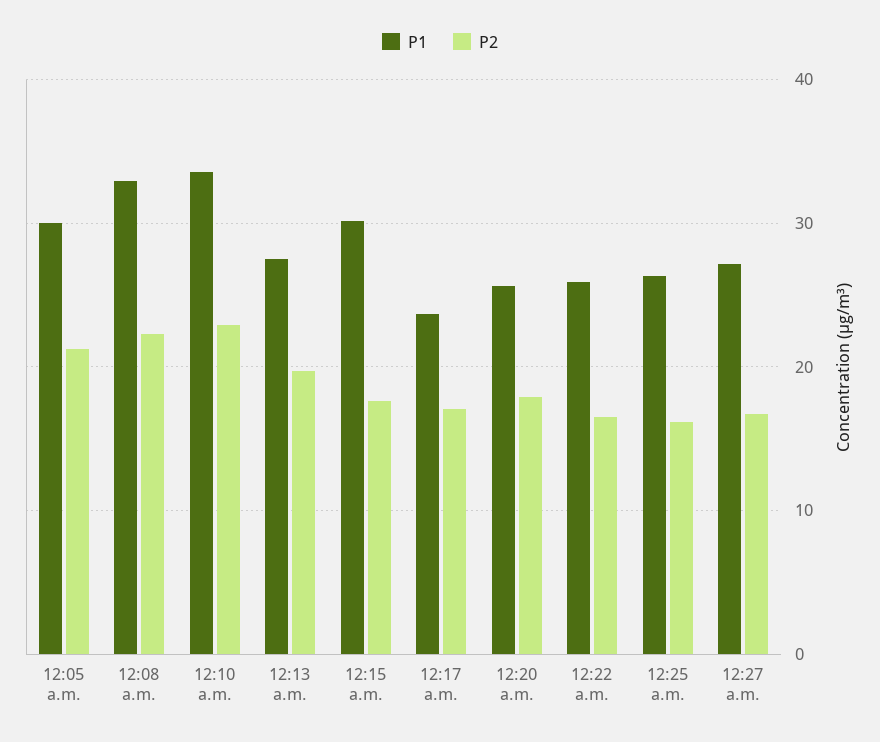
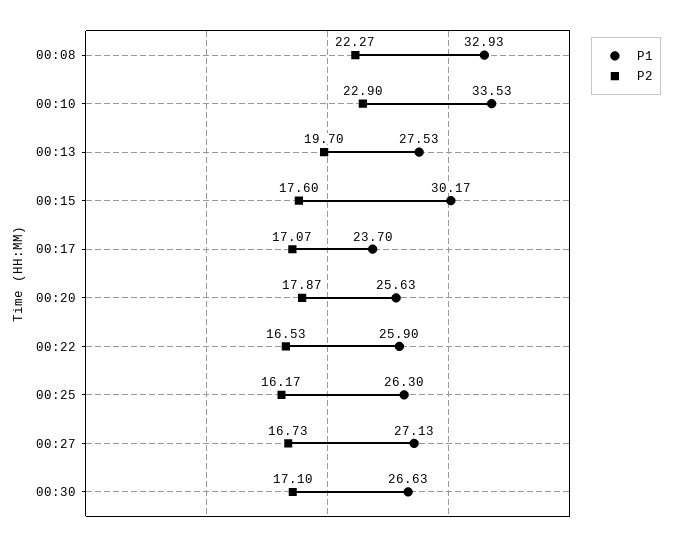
P1, 12:05 a.m.: 30 -> none
P2, 12:05 a.m.: 21 -> none
P1, 00:30: none -> 26.63
P2, 00:30: none -> 17.1

